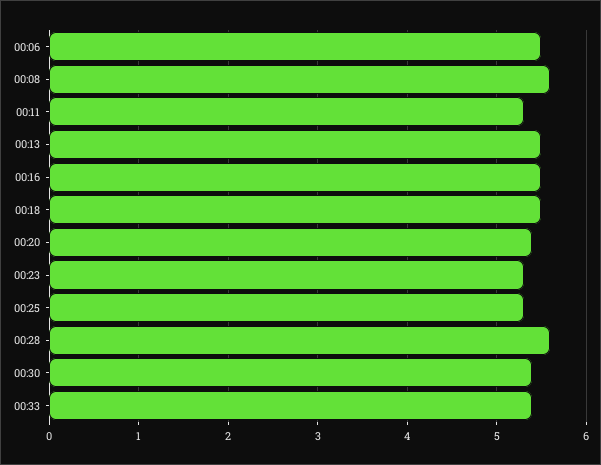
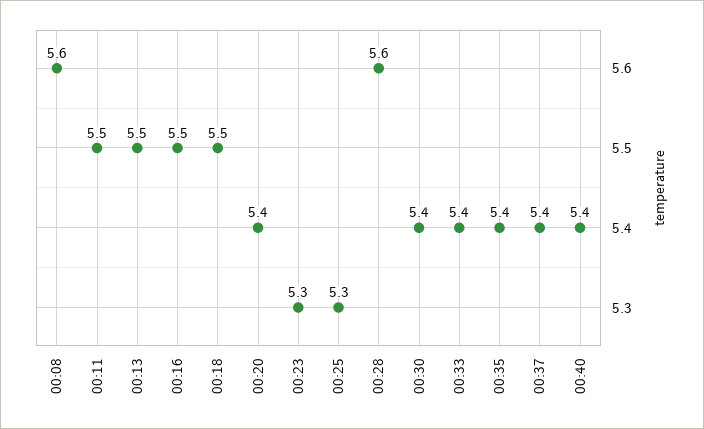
00:06: 5.5 -> none
00:11: 5.3 -> 5.5
00:35: none -> 5.4
00:37: none -> 5.4
00:40: none -> 5.4

